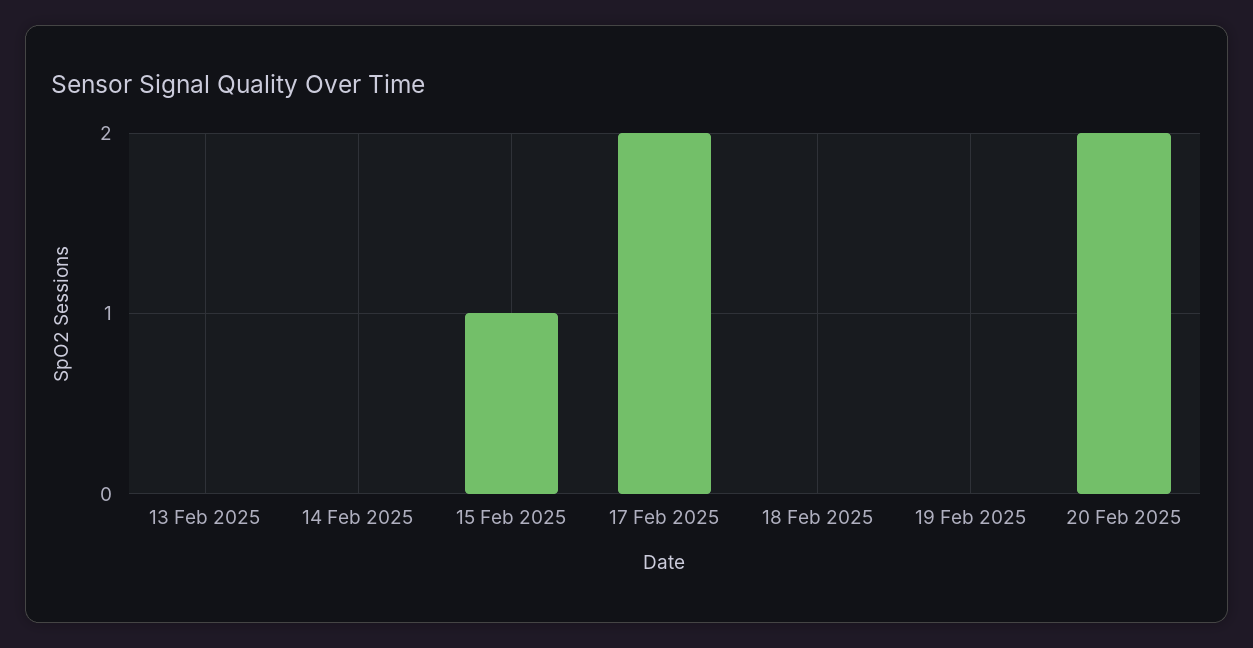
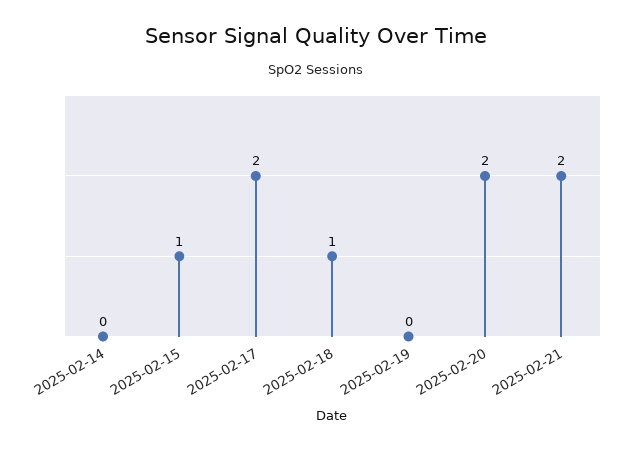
13 Feb 2025: 0 -> none
18 Feb 2025: 0 -> 1
2025-02-21: none -> 2

